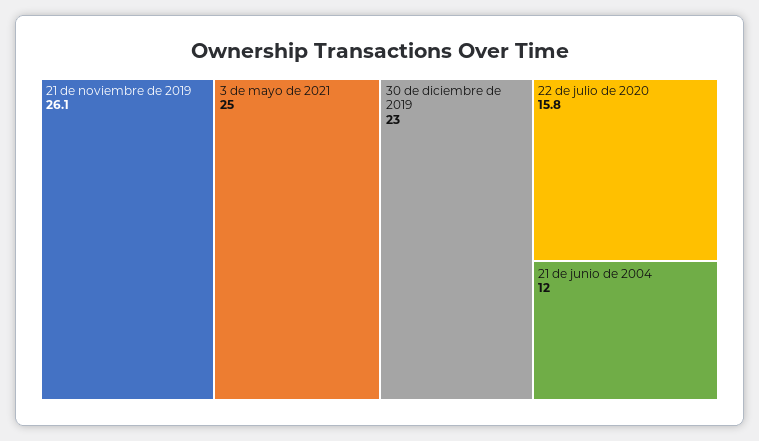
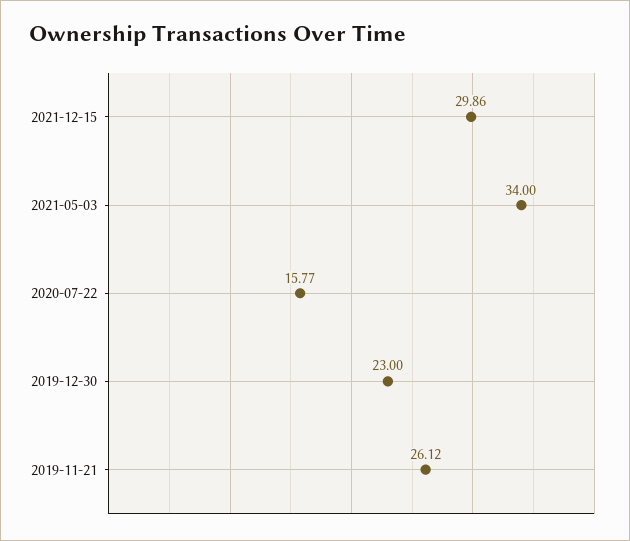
3 de mayo de 2021: 25 -> 34
21 de junio de 2004: 12 -> none
2021-12-15: none -> 29.86

